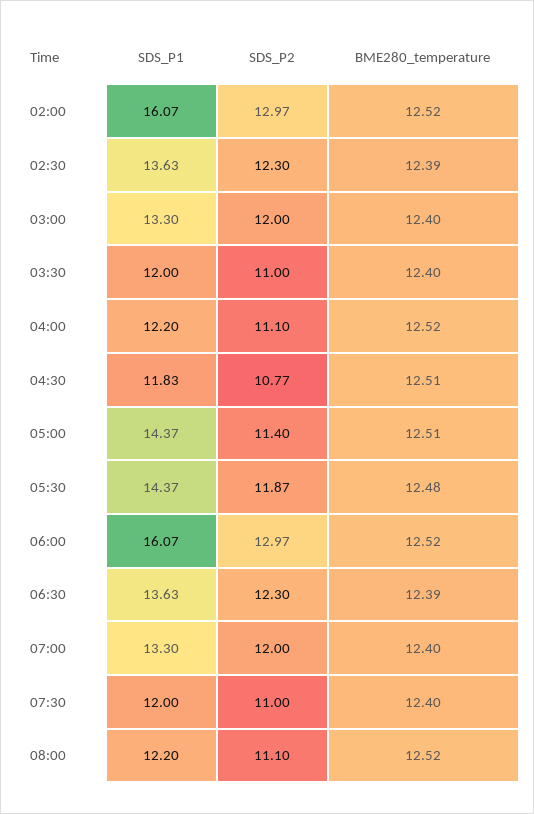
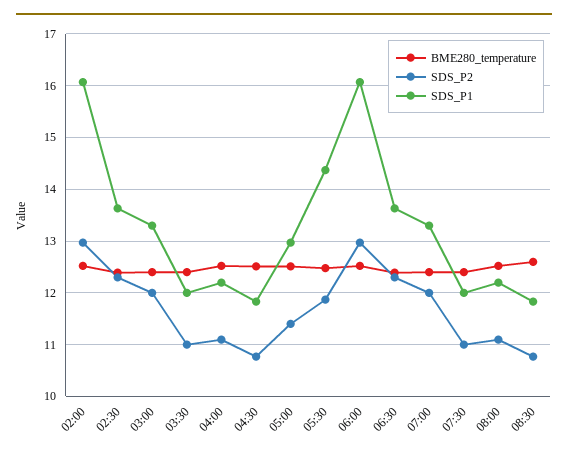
SDS_P1, 05:00: 14.37 -> 13
BME280_temperature, 08:30: none -> 12.6
SDS_P2, 08:30: none -> 10.8
SDS_P1, 08:30: none -> 11.8

